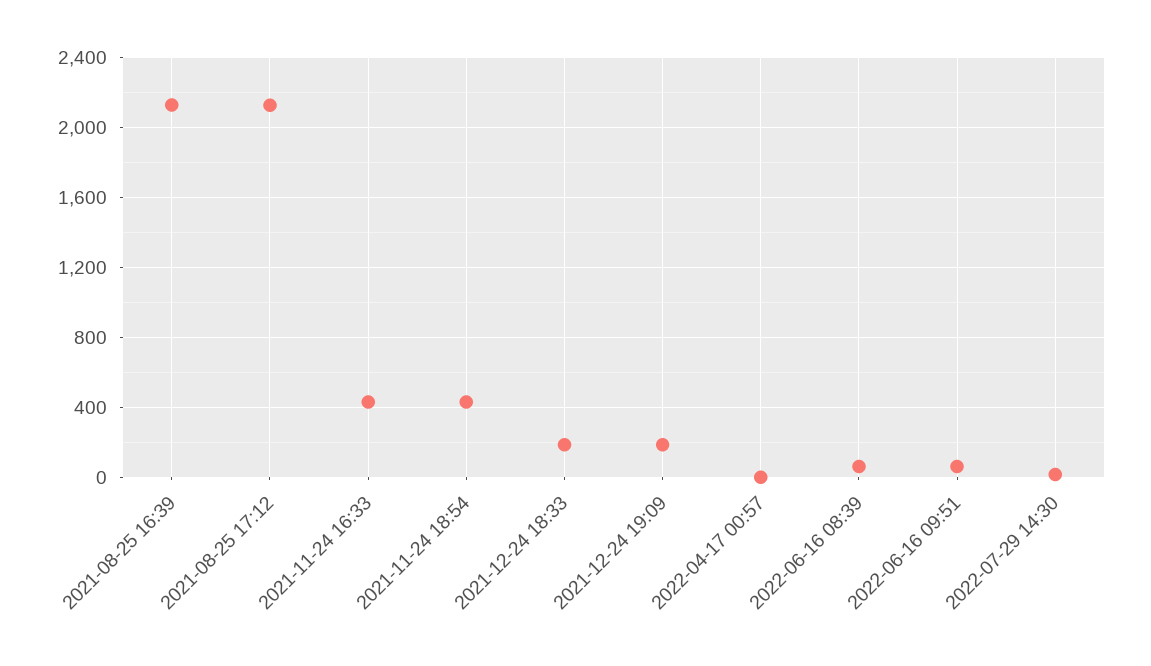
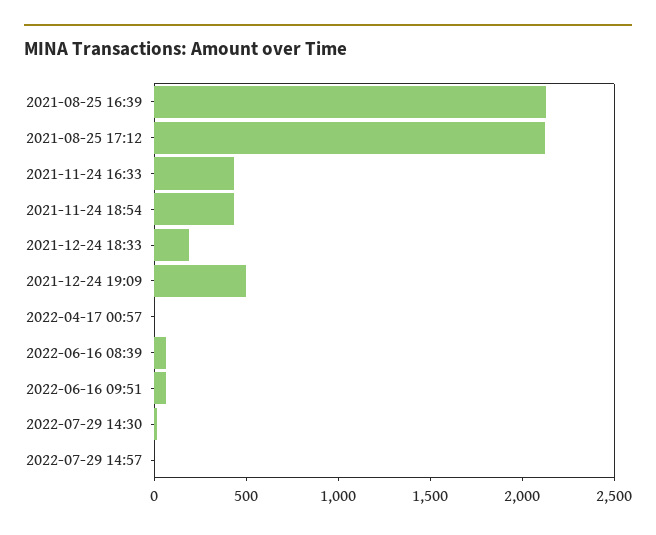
2021-12-24 19:09: 200 -> 500
2022-07-29 14:57: none -> 0

